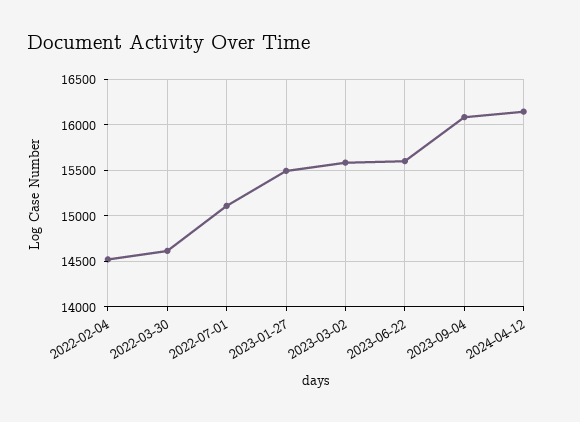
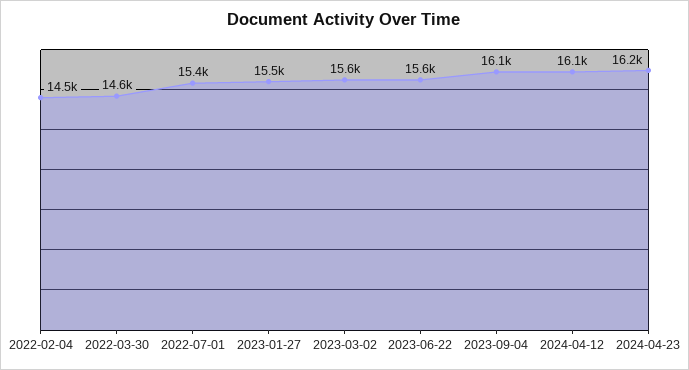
2022-07-01: 15100 -> 15400
2024-04-23: none -> 16200

